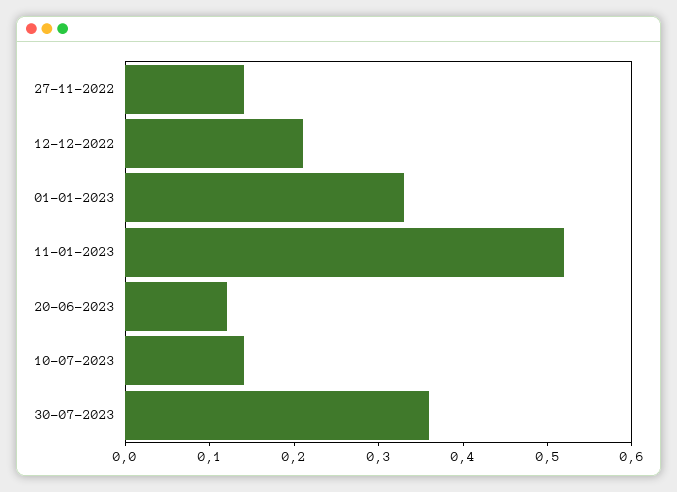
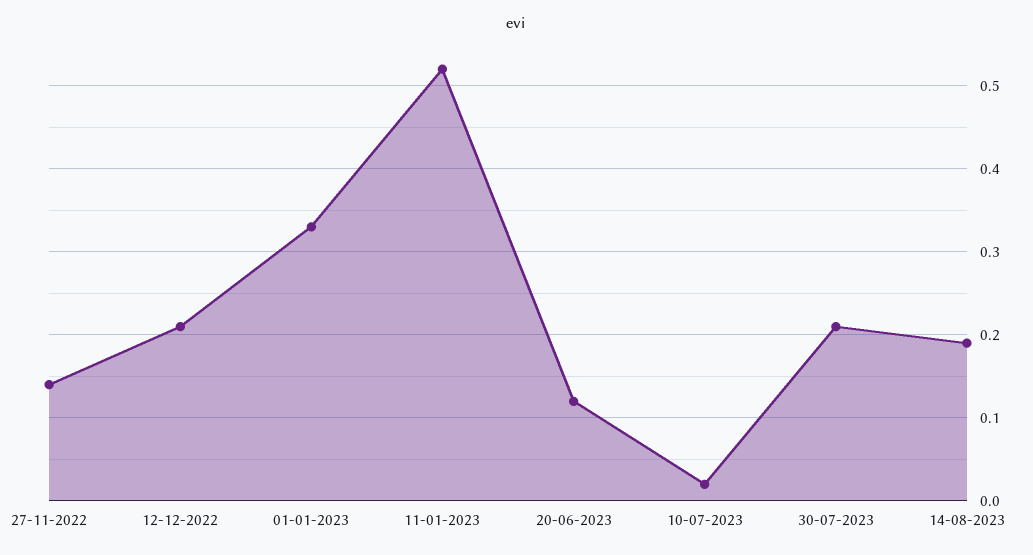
10-07-2023: 0.14 -> 0.02
30-07-2023: 0.36 -> 0.21
14-08-2023: none -> 0.19

